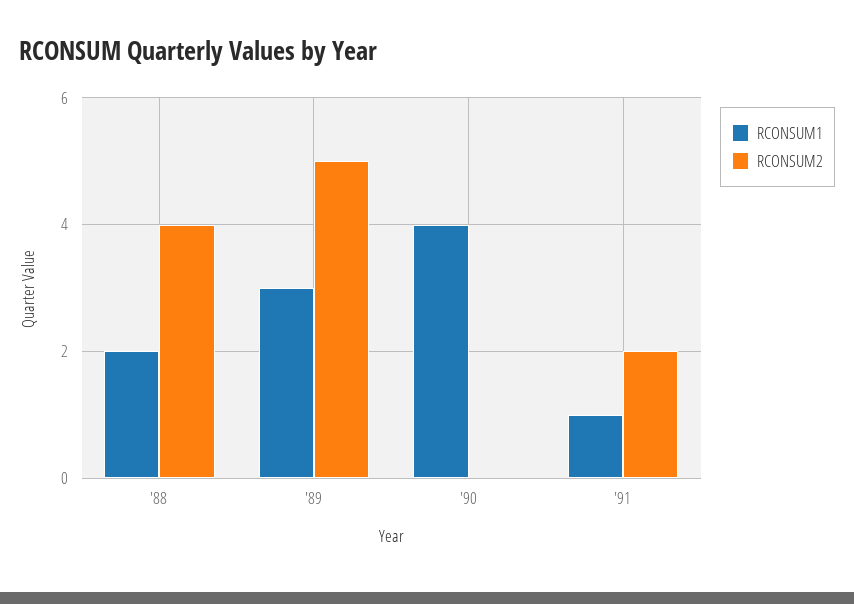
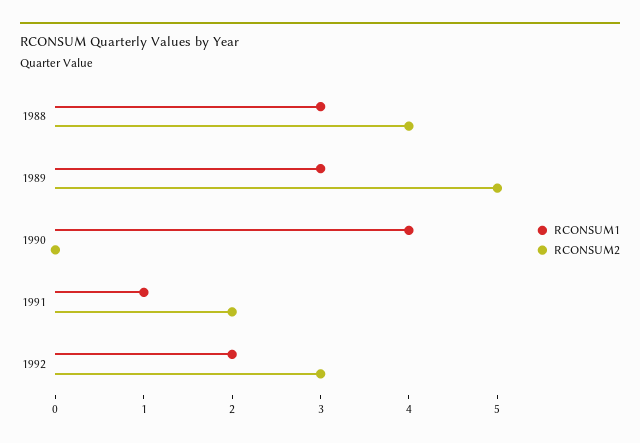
RCONSUM1, '88: 2 -> 3
RCONSUM1, 1992: none -> 2
RCONSUM2, 1992: none -> 3

